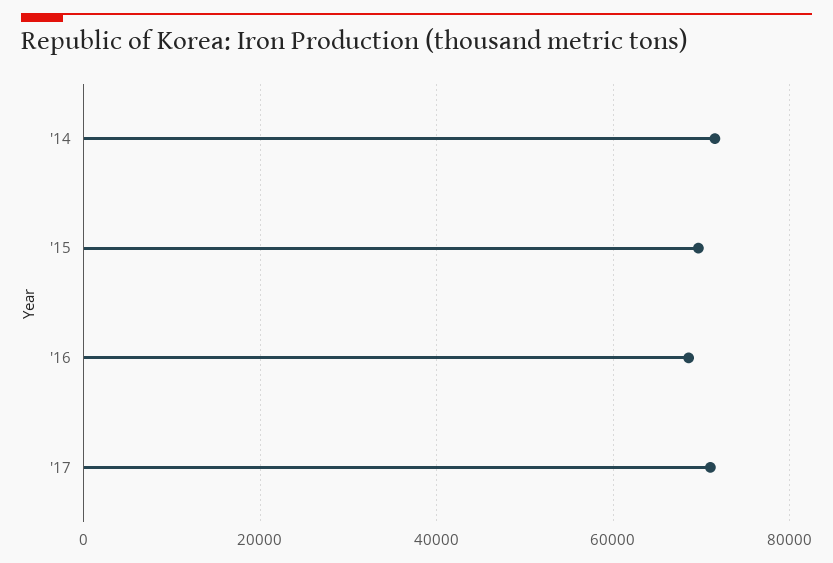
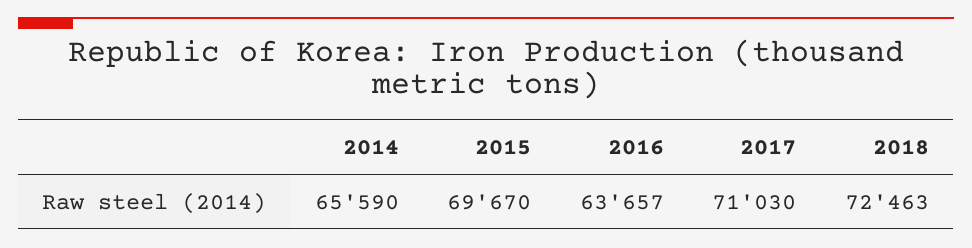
'14: 72000 -> 65590
'16: 68000 -> 63657
2018: none -> 72463

